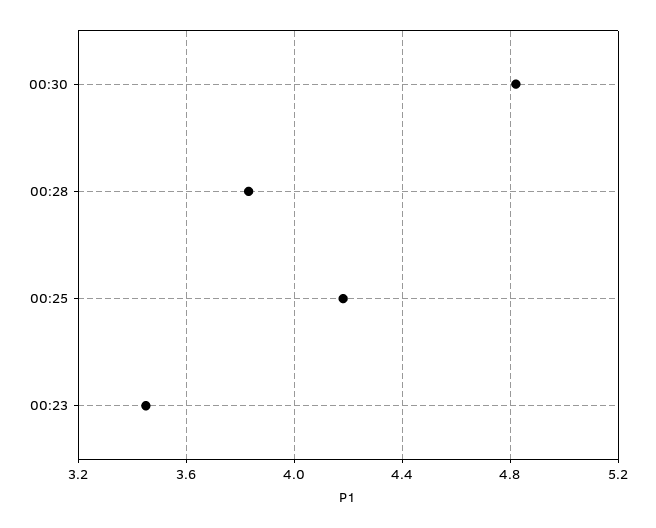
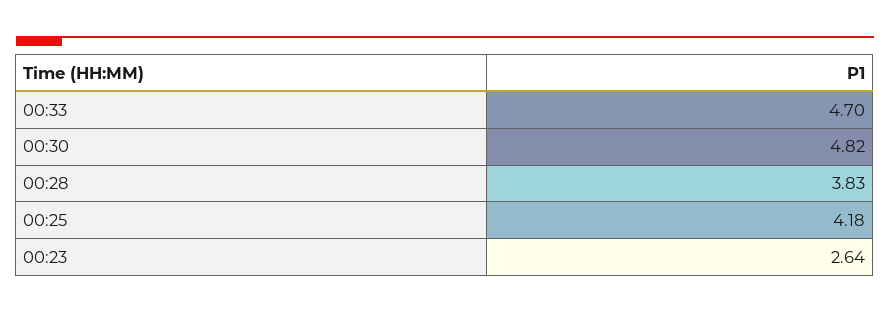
00:23: 3.45 -> 2.64
00:33: none -> 4.7

